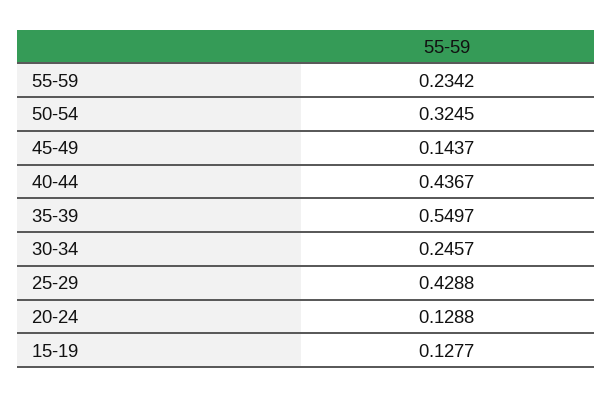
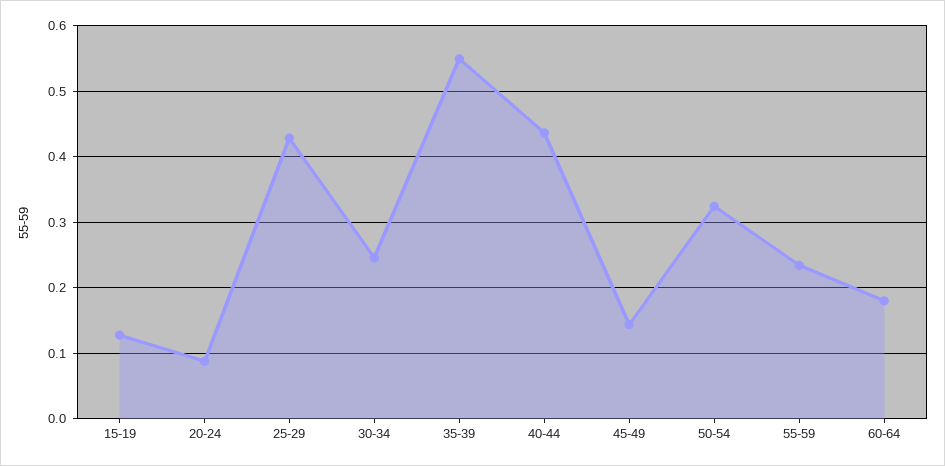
20-24: 0.1288 -> 0.09
60-64: none -> 0.18

